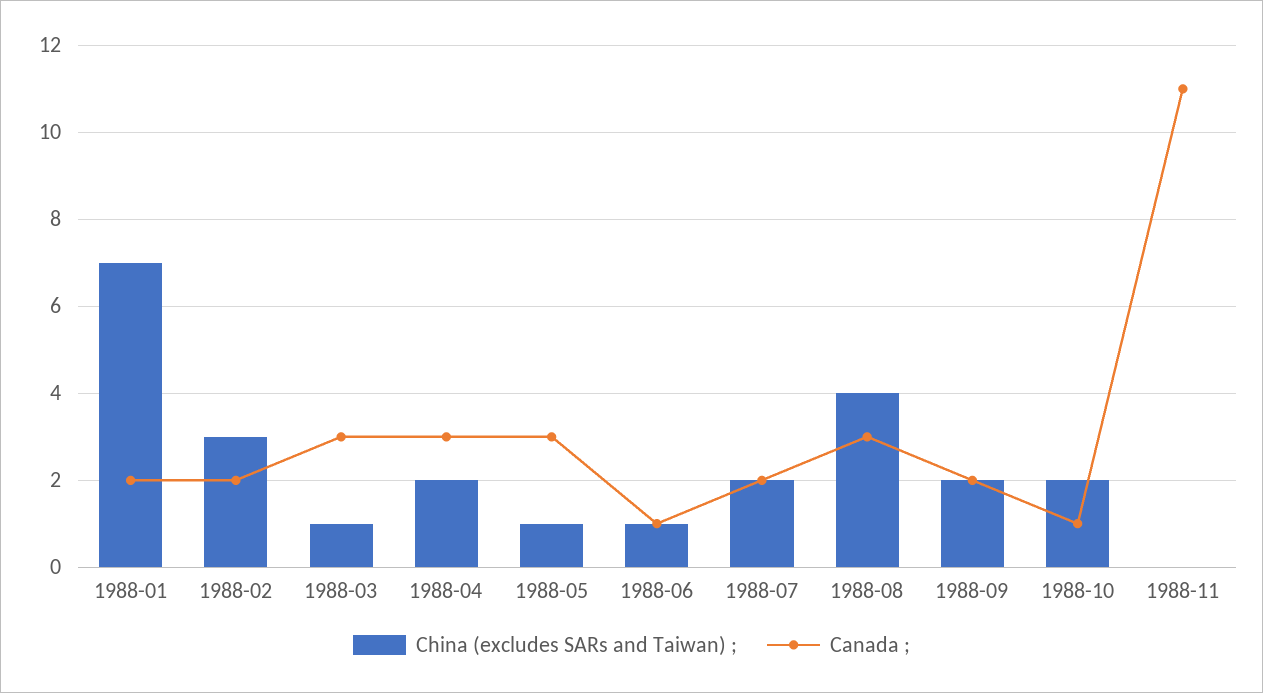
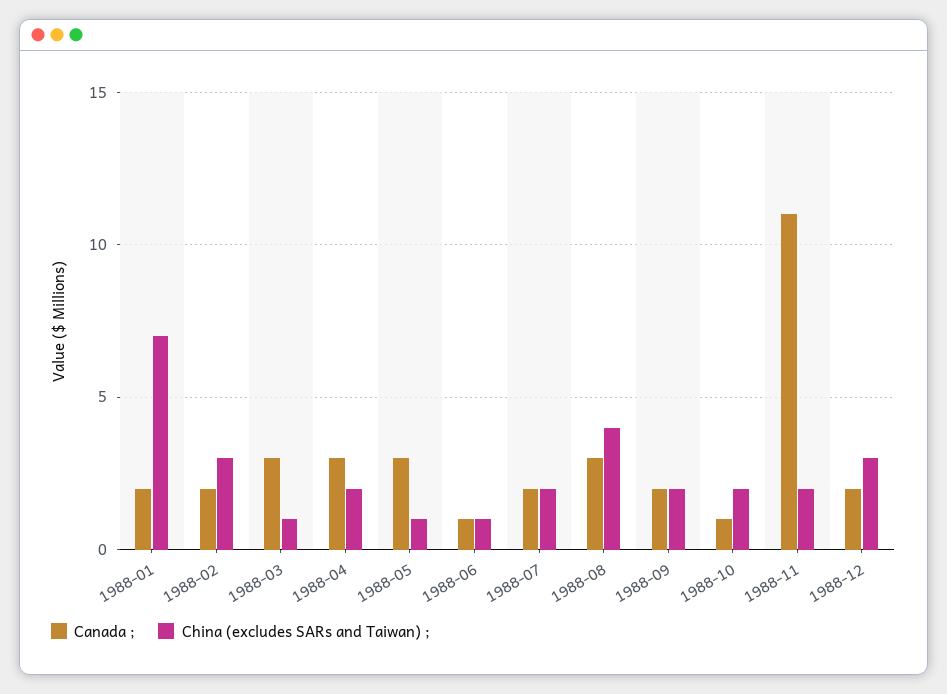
China (excludes SARs and Taiwan) ;, 1988-11: 0 -> 2
Canada ;, 1988-12: none -> 2
China (excludes SARs and Taiwan) ;, 1988-12: none -> 3

